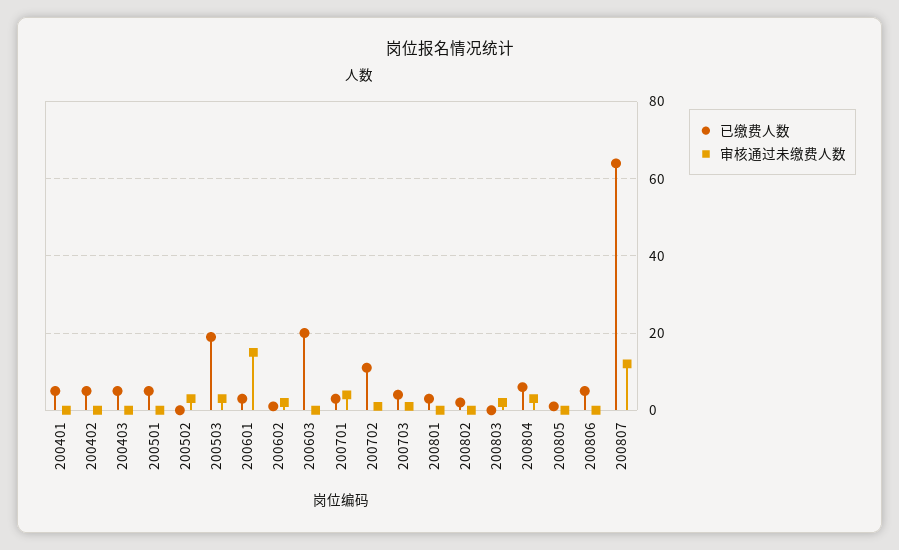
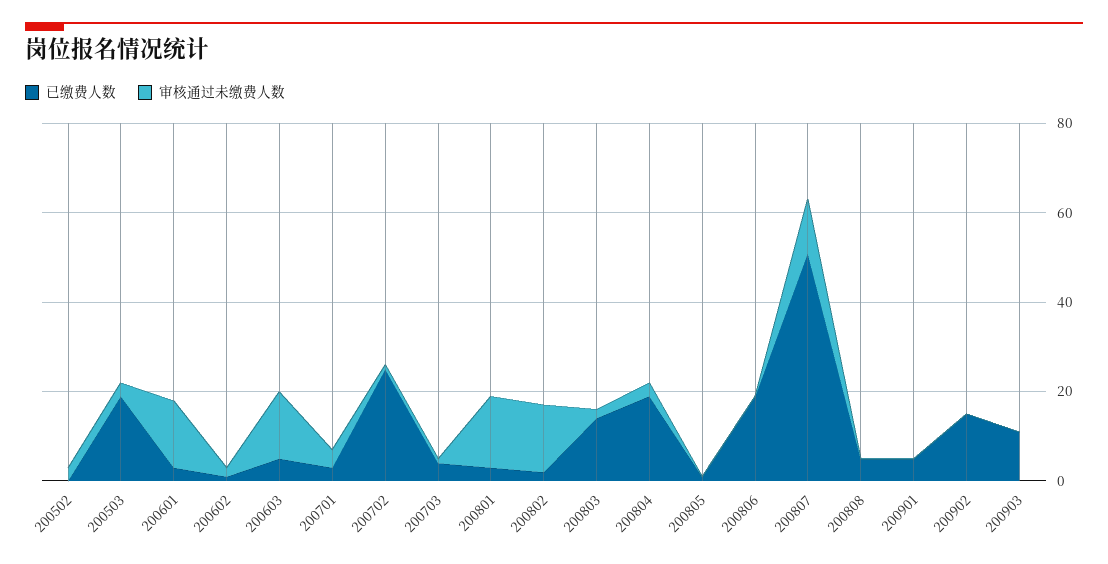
已缴费人数, 200401: 5 -> none
审核通过未缴费人数, 200401: 0 -> none
已缴费人数, 200402: 5 -> none
审核通过未缴费人数, 200402: 0 -> none
已缴费人数, 200403: 5 -> none
审核通过未缴费人数, 200403: 0 -> none
已缴费人数, 200501: 5 -> none
审核通过未缴费人数, 200501: 0 -> none
已缴费人数, 200603: 20 -> 5
审核通过未缴费人数, 200603: 0 -> 15
已缴费人数, 200702: 10 -> 25
审核通过未缴费人数, 200801: 0 -> 15
审核通过未缴费人数, 200802: 0 -> 15
已缴费人数, 200803: 0 -> 15
已缴费人数, 200804: 5 -> 20
已缴费人数, 200806: 5 -> 20
已缴费人数, 200807: 65 -> 50
已缴费人数, 200808: none -> 5
审核通过未缴费人数, 200808: none -> 0
已缴费人数, 200901: none -> 5
审核通过未缴费人数, 200901: none -> 0
已缴费人数, 200902: none -> 15
审核通过未缴费人数, 200902: none -> 0
已缴费人数, 200903: none -> 10
审核通过未缴费人数, 200903: none -> 0

